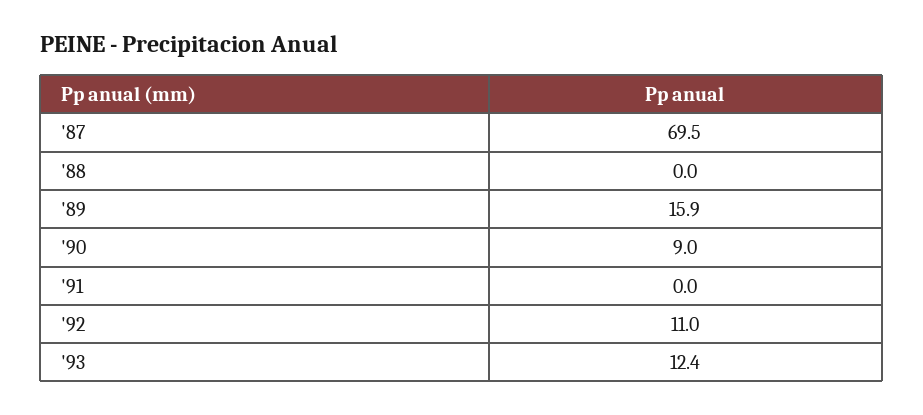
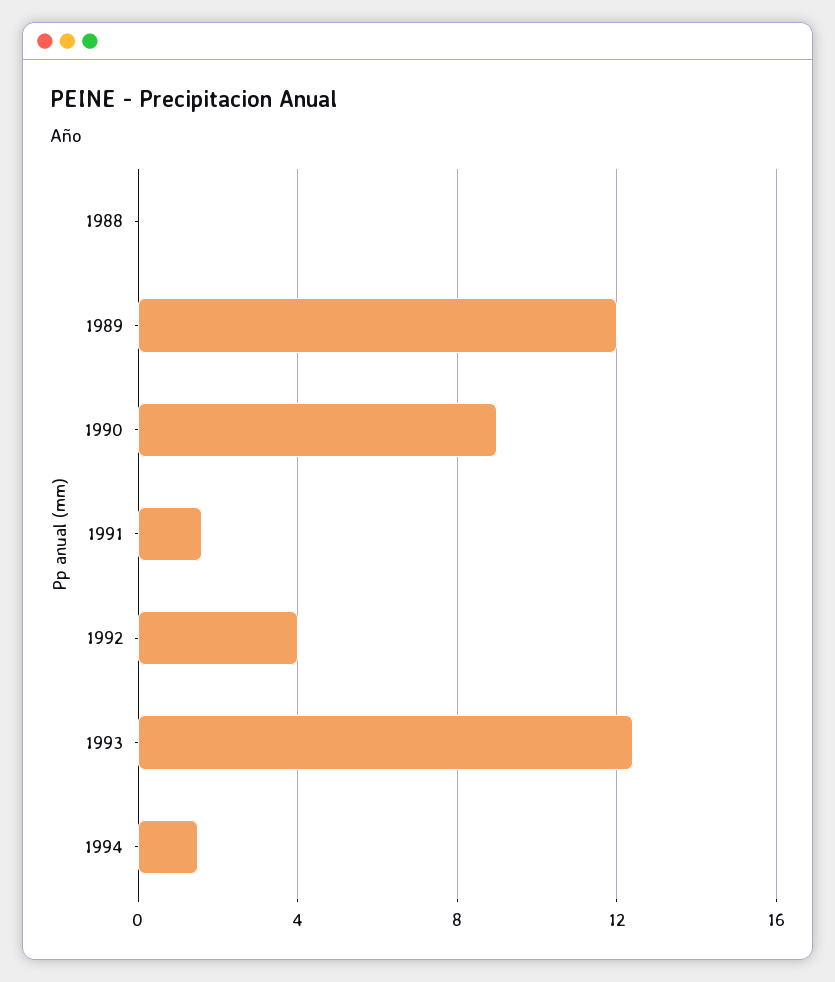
'87: 69.5 -> none
'89: 15.9 -> 12
'91: 0 -> 1.5
'92: 11 -> 4
1994: none -> 1.5

